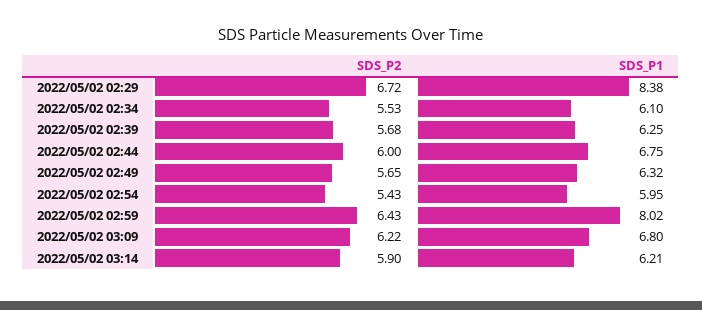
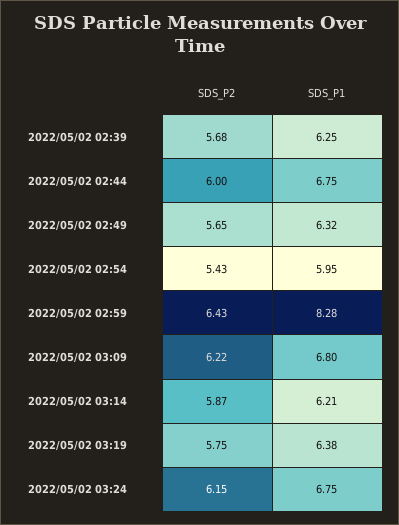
SDS_P2, 2022/05/02 02:29: 6.72 -> none
SDS_P1, 2022/05/02 02:29: 8.38 -> none
SDS_P2, 2022/05/02 02:34: 5.53 -> none
SDS_P1, 2022/05/02 02:34: 6.1 -> none
SDS_P1, 2022/05/02 02:59: 8.02 -> 8.28
SDS_P2, 2022/05/02 03:14: 5.9 -> 5.87
SDS_P2, 2022/05/02 03:19: none -> 5.75
SDS_P1, 2022/05/02 03:19: none -> 6.38
SDS_P2, 2022/05/02 03:24: none -> 6.15
SDS_P1, 2022/05/02 03:24: none -> 6.75

